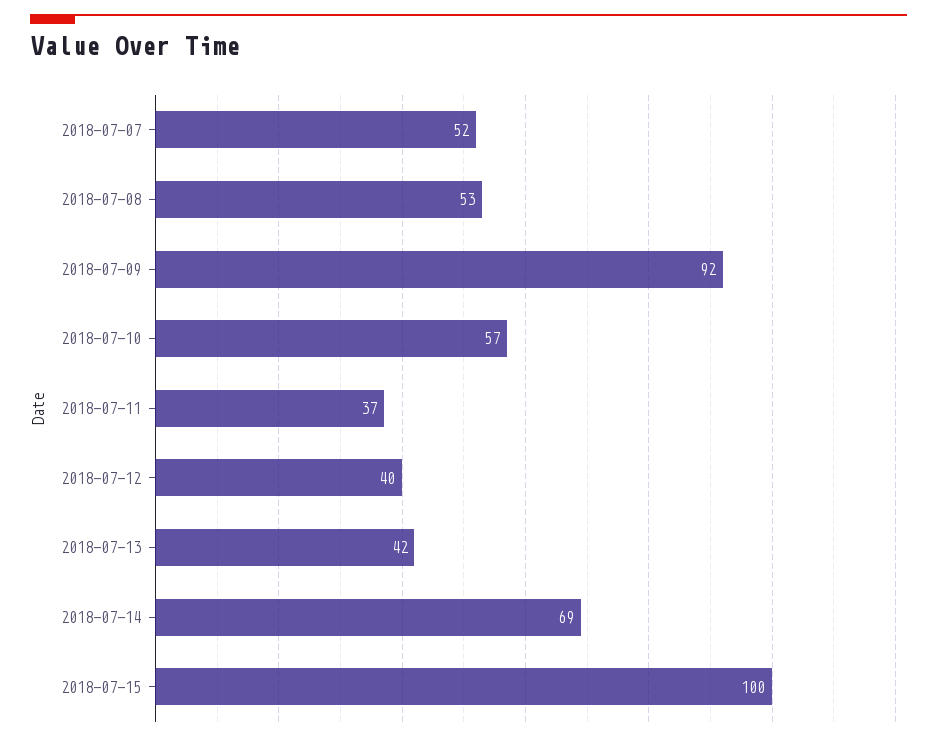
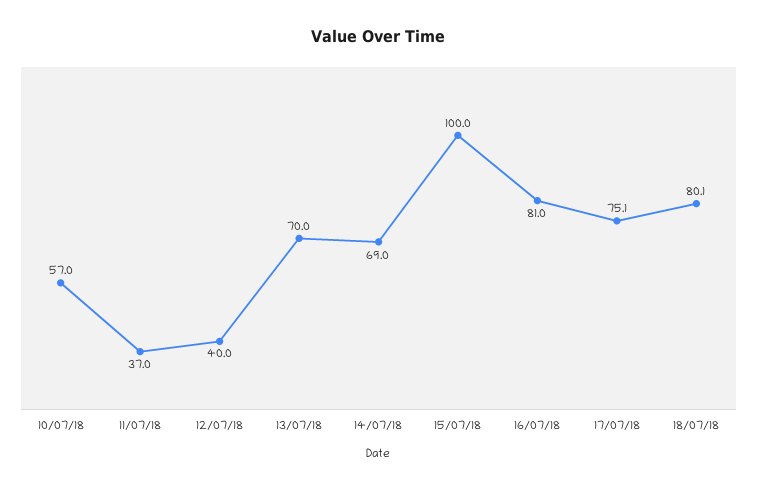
2018-07-07: 52 -> none
2018-07-08: 53 -> none
2018-07-09: 92 -> none
2018-07-13: 42 -> 70
16/07/18: none -> 81
17/07/18: none -> 75.1
18/07/18: none -> 80.1

